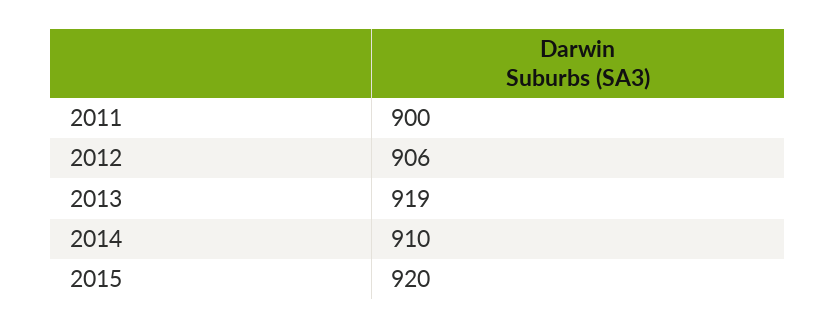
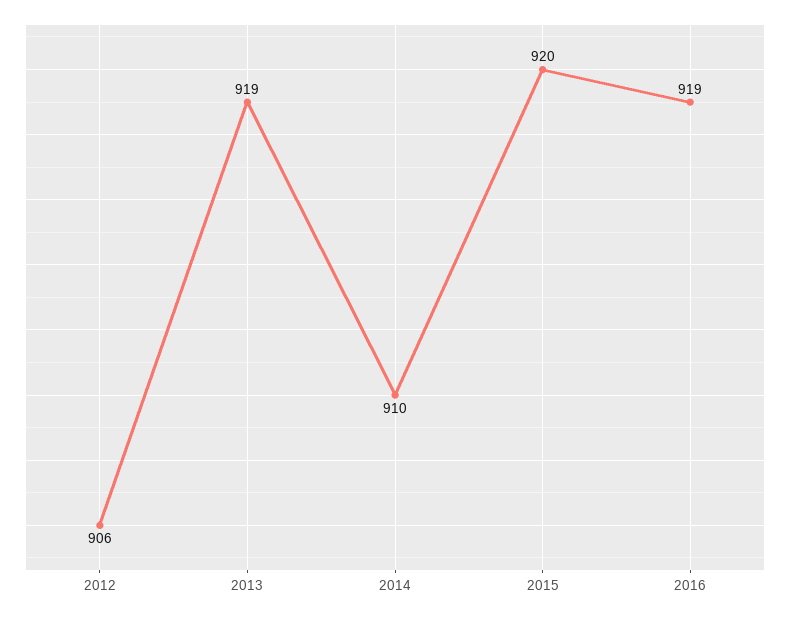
2011: 900 -> none
2016: none -> 919

